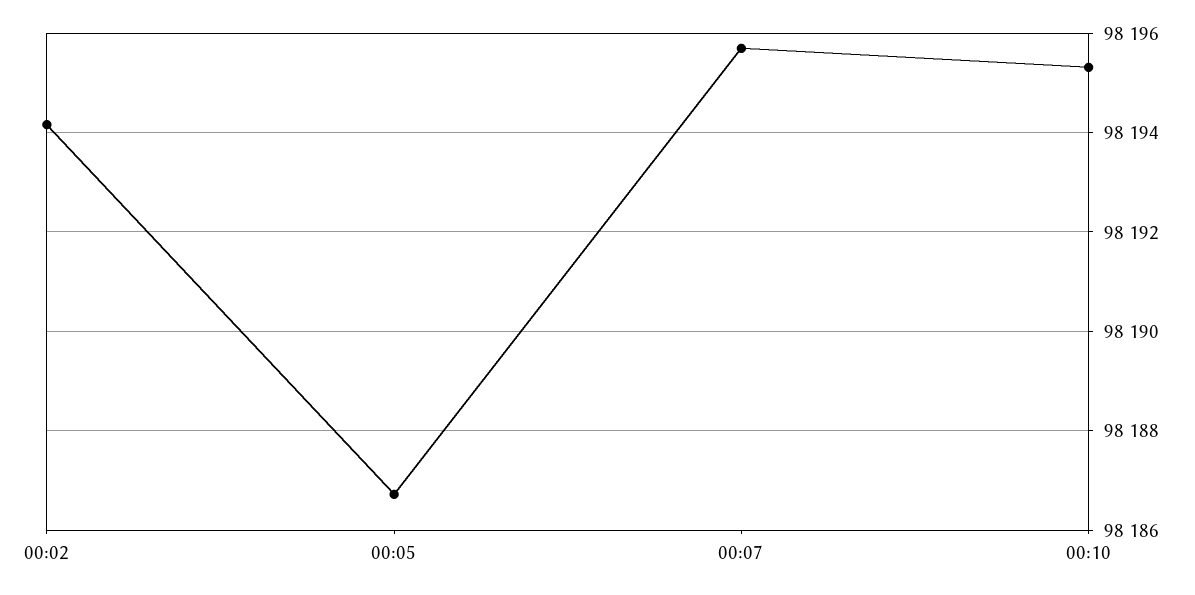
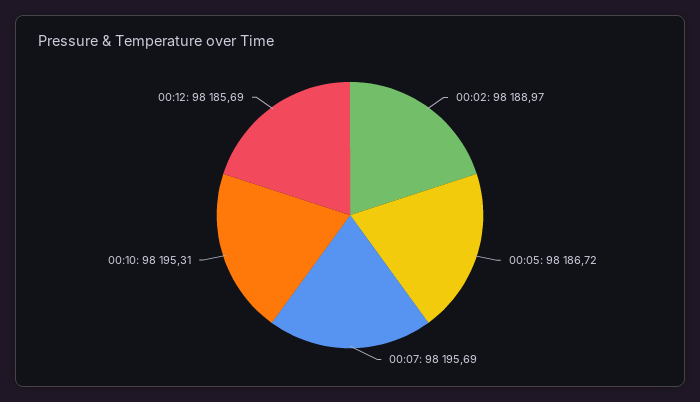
00:02: 98194.2 -> 98188.97
00:12: none -> 98185.69

